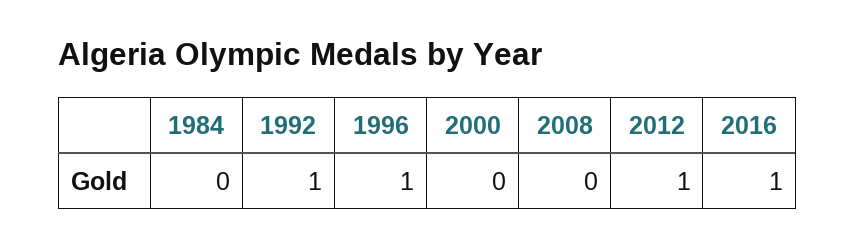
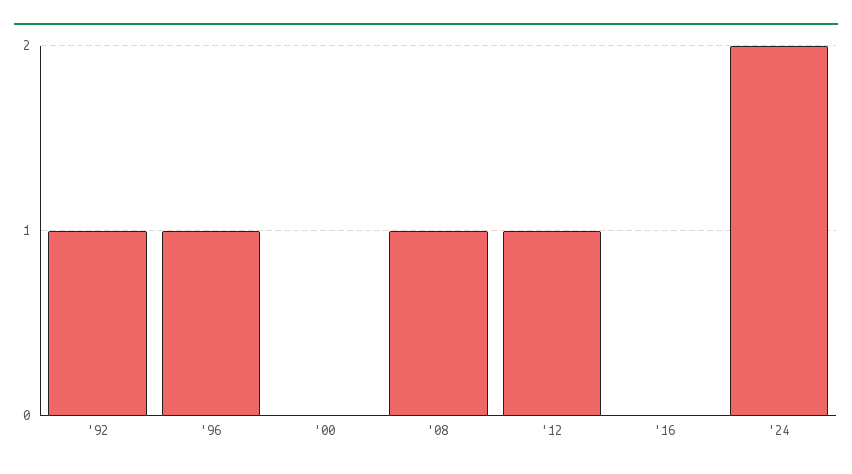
1984: 0 -> none
2008: 0 -> 1
2016: 1 -> 0
'24: none -> 2

